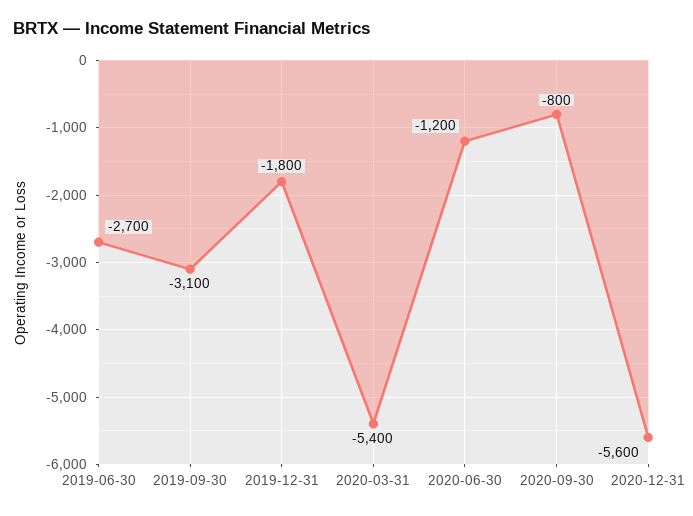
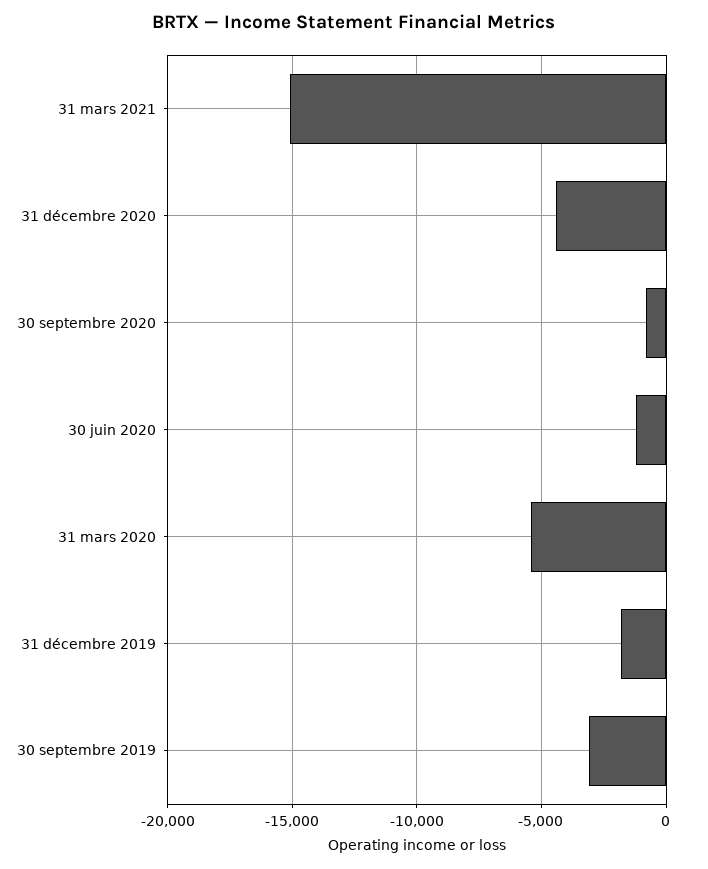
2019-06-30: -2700 -> none
2020-12-31: -5600 -> -4500
31 mars 2021: none -> -15000

